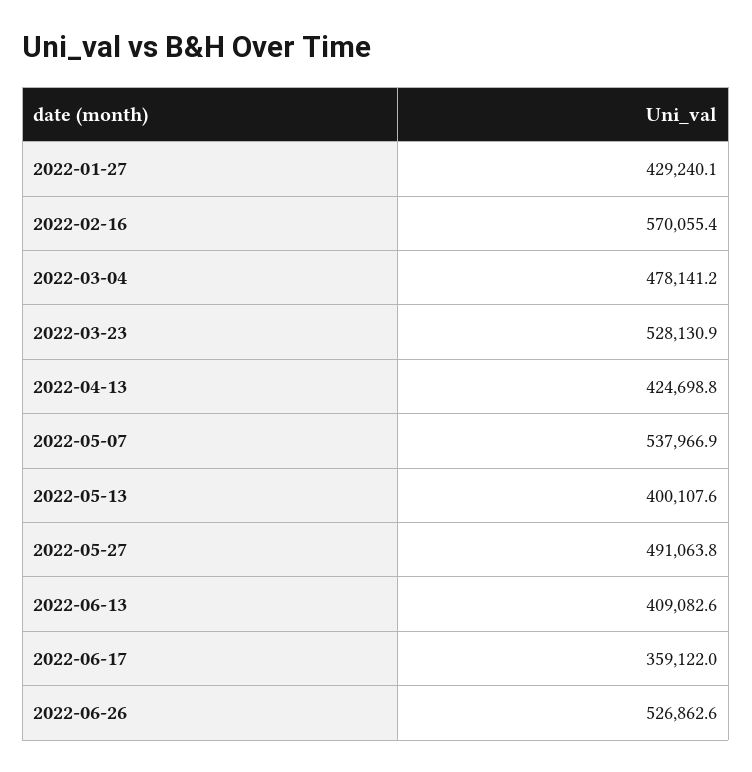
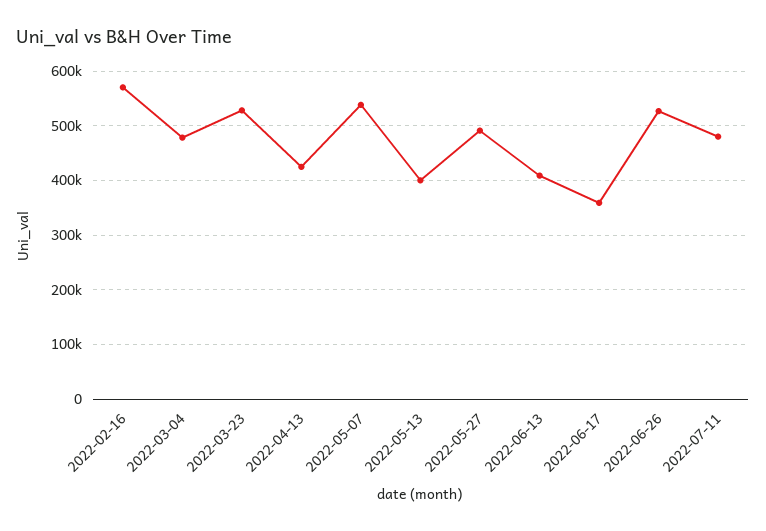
2022-01-27: 429240.1 -> none
2022-07-11: none -> 480000

